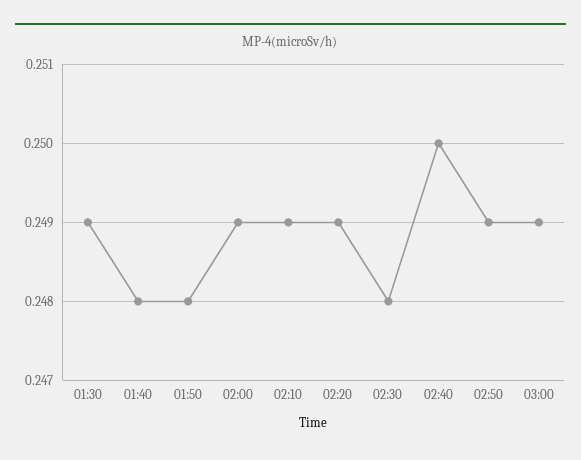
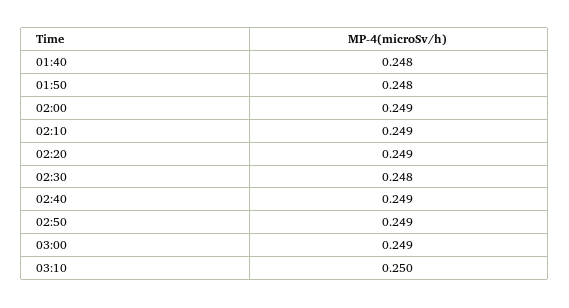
01:30: 0.249 -> none
02:40: 0.25 -> 0.249
03:10: none -> 0.25

